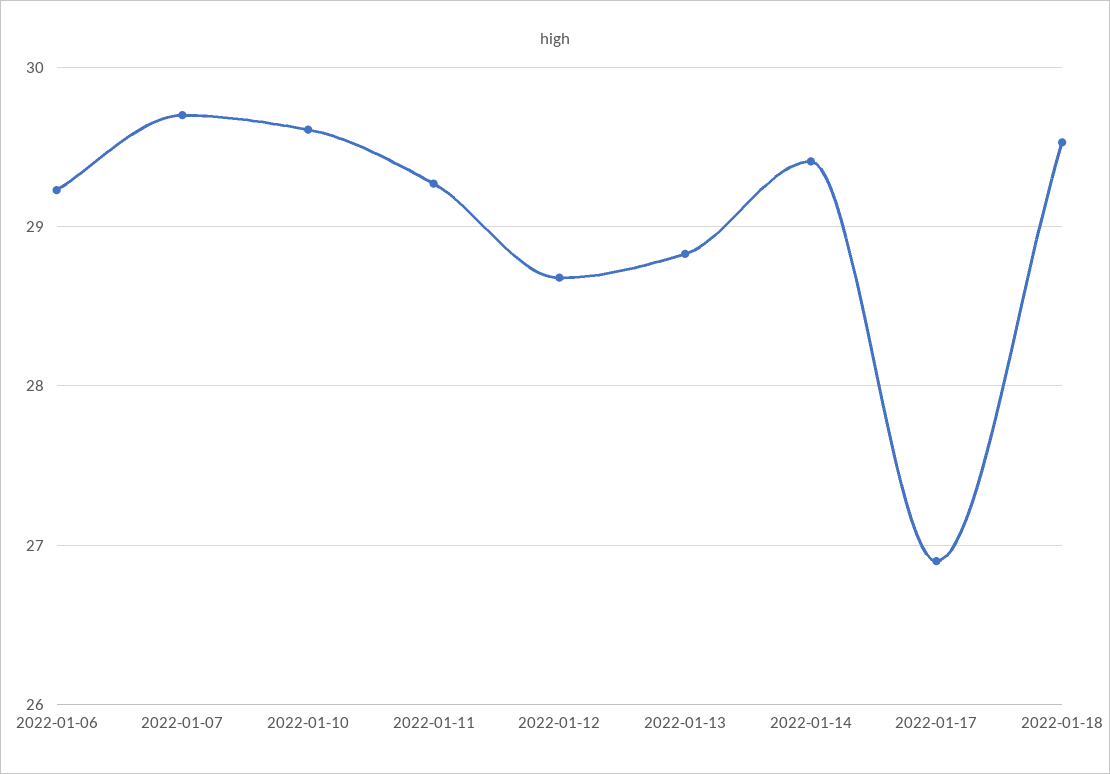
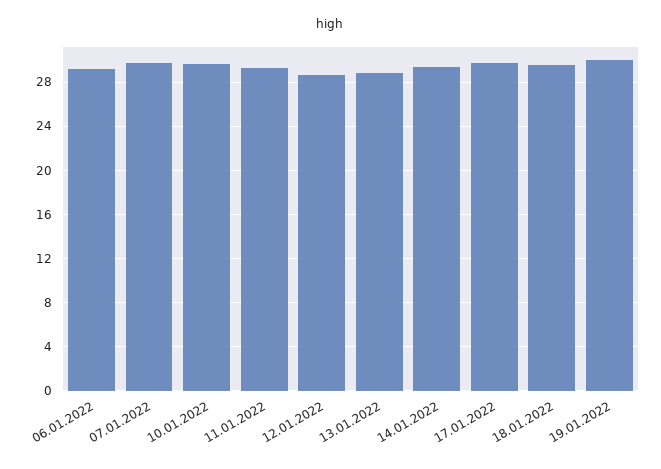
2022-01-17: 26.9 -> 30
19.01.2022: none -> 30

